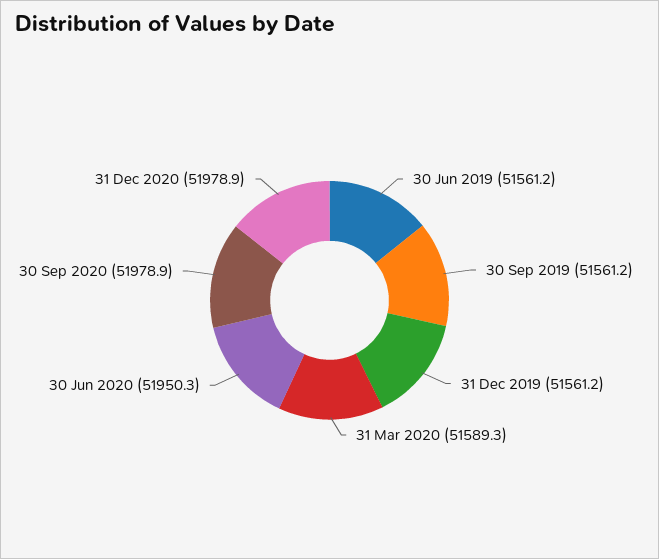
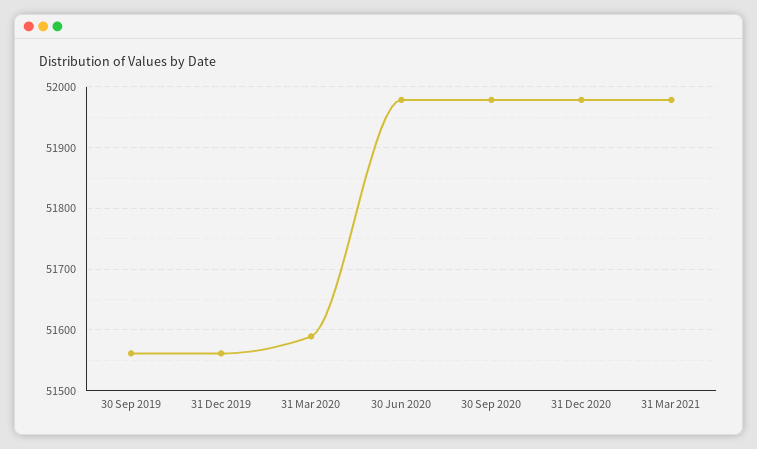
30 Jun 2019: 51561.2 -> none
30 Jun 2020: 51950.3 -> 51980
31 Mar 2021: none -> 51980

